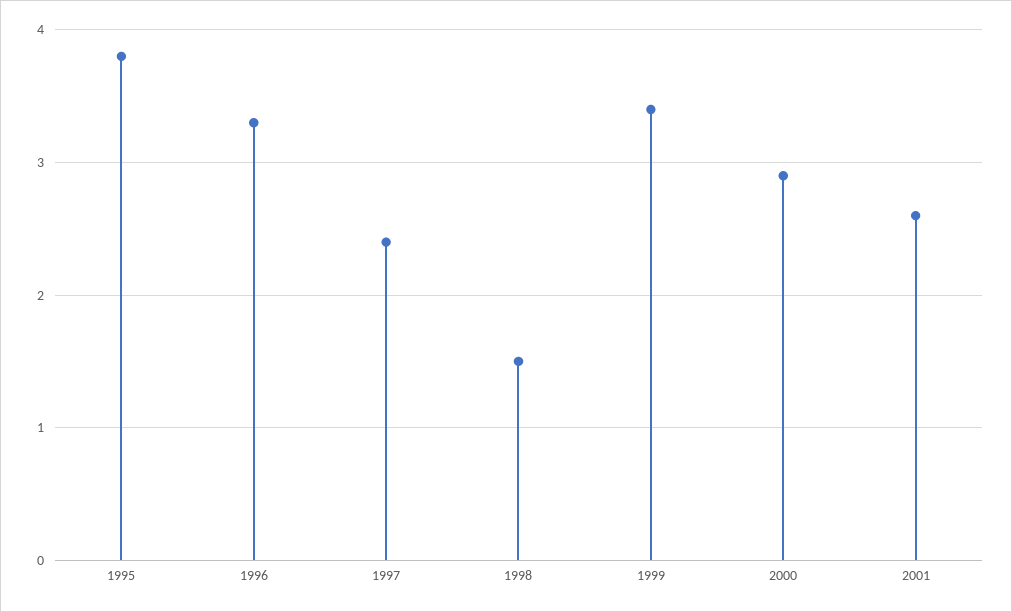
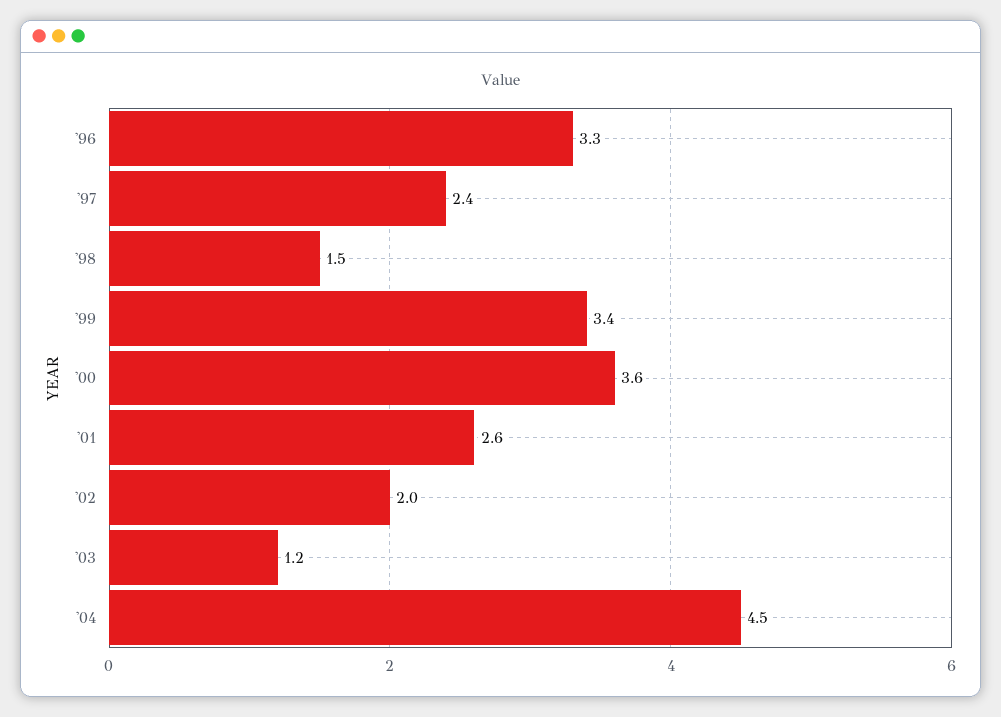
1995: 3.8 -> none
2000: 2.9 -> 3.6
'02: none -> 2
'03: none -> 1.2
'04: none -> 4.5

